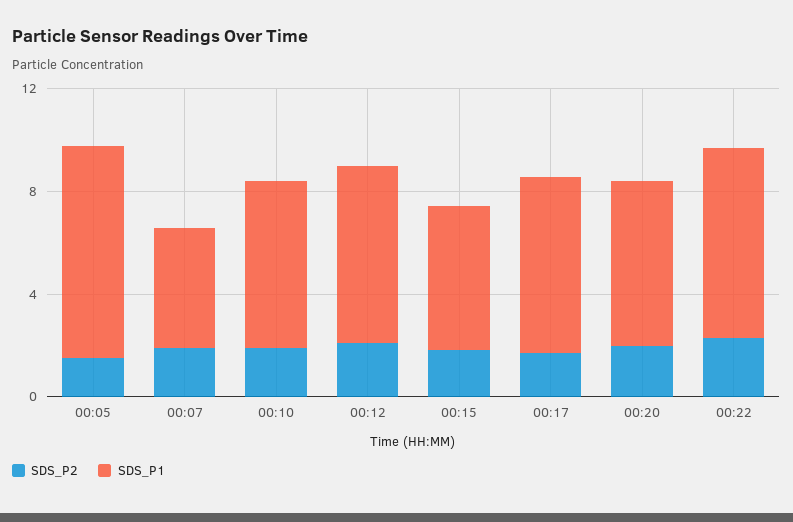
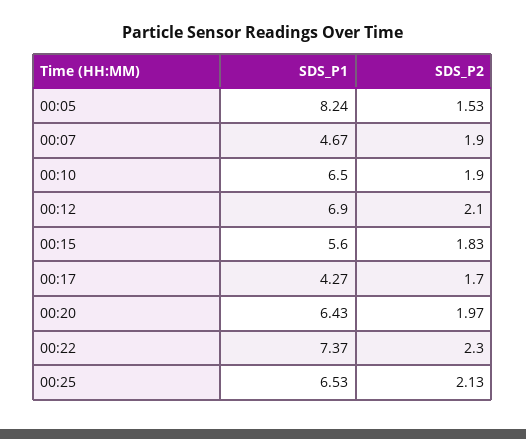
SDS_P1, 00:17: 7 -> 4.27
SDS_P1, 00:25: none -> 6.53
SDS_P2, 00:25: none -> 2.13

